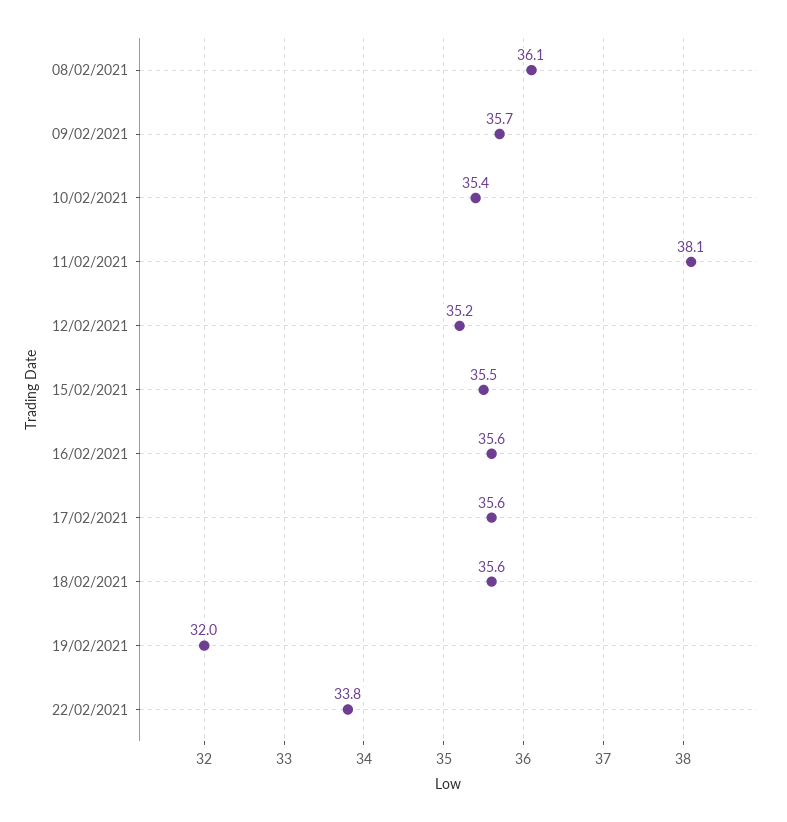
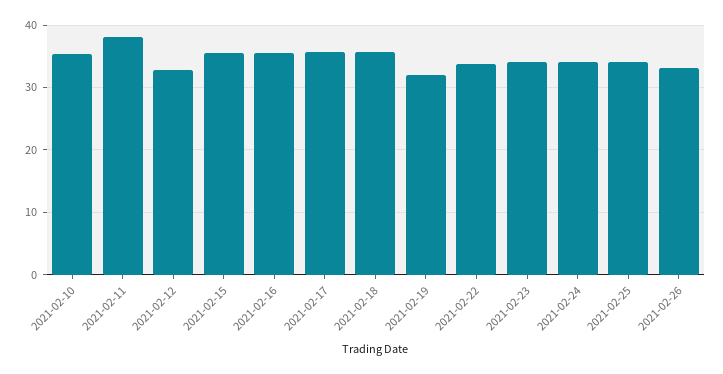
08/02/2021: 36.1 -> none
09/02/2021: 35.7 -> none
12/02/2021: 35.2 -> 33
2021-02-23: none -> 34
2021-02-24: none -> 34
2021-02-25: none -> 34
2021-02-26: none -> 33

